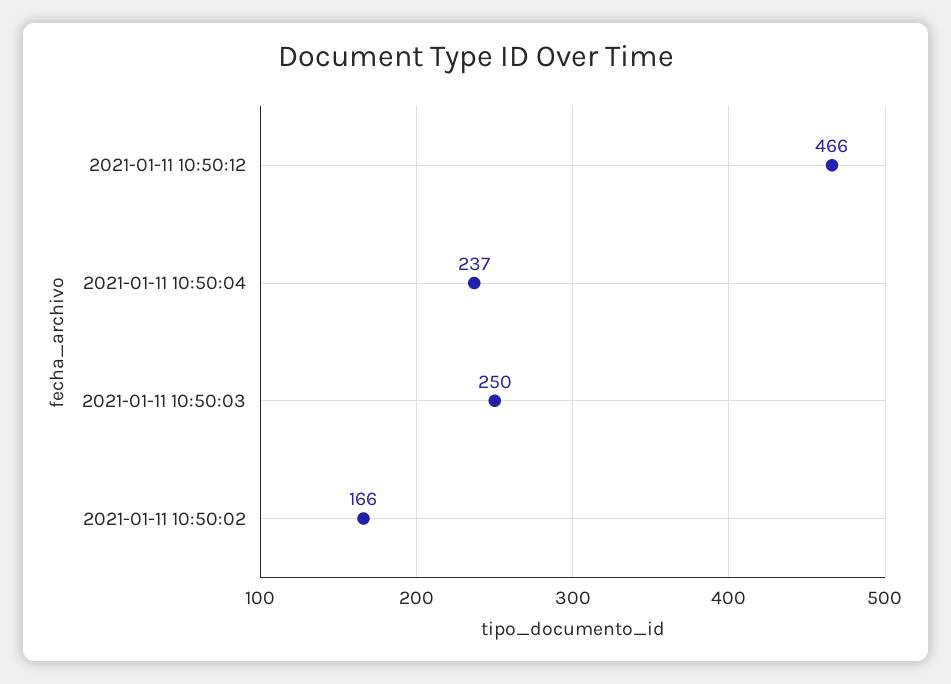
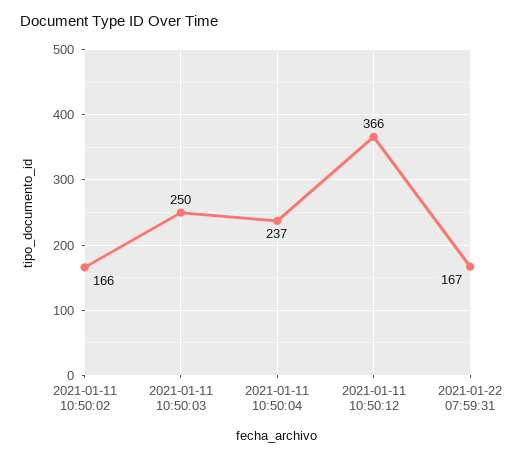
2021-01-11 10:50:12: 466 -> 366
2021-01-22 07:59:31: none -> 167

